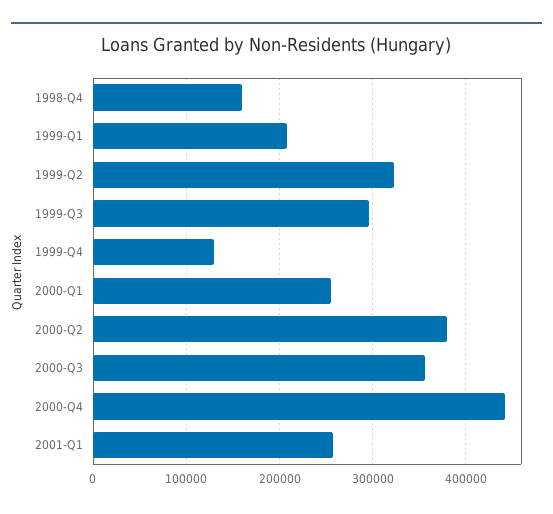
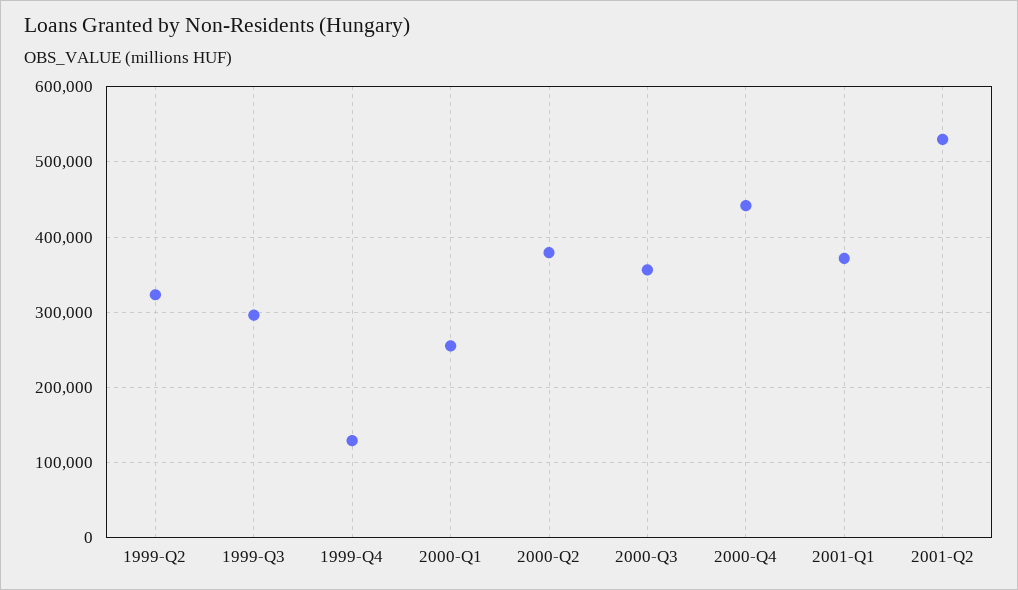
1998-Q4: 160000 -> none
1999-Q1: 210000 -> none
2001-Q1: 260000 -> 370000
2001-Q2: none -> 530000

